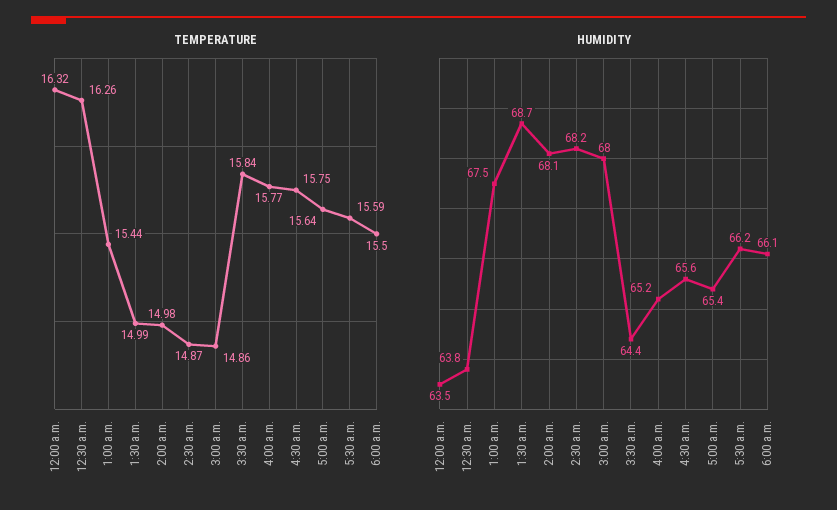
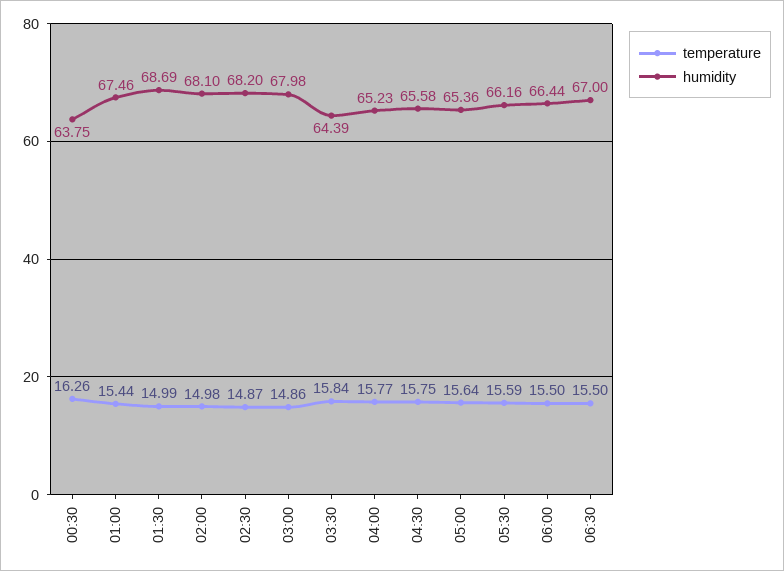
TEMPERATURE, 12:00 a.m.: 16.32 -> none
HUMIDITY, 12:00 a.m.: 63.5 -> none
HUMIDITY, 6:00 a.m.: 66.1 -> 66.44
TEMPERATURE, 06:30: none -> 15.5
HUMIDITY, 06:30: none -> 67

